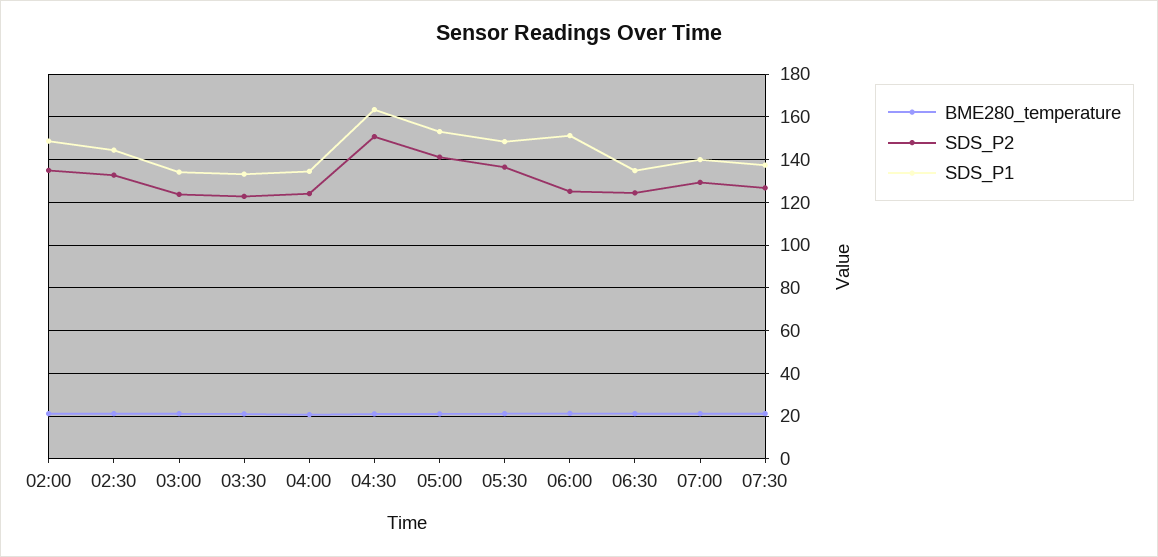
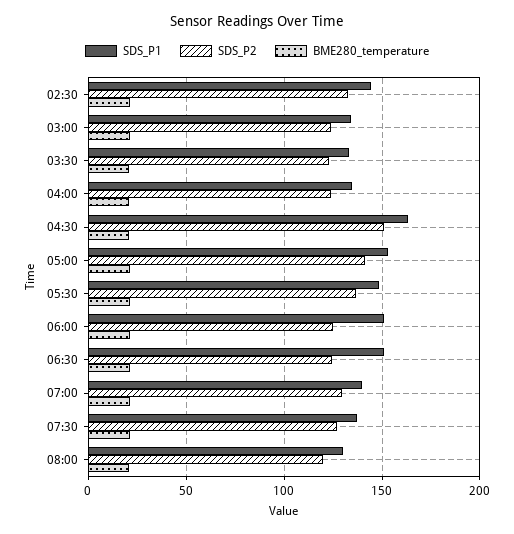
BME280_temperature, 02:00: 20 -> none
SDS_P2, 02:00: 135 -> none
SDS_P1, 02:00: 150 -> none
SDS_P1, 06:30: 135 -> 150
SDS_P1, 08:00: none -> 130
SDS_P2, 08:00: none -> 120
BME280_temperature, 08:00: none -> 20

